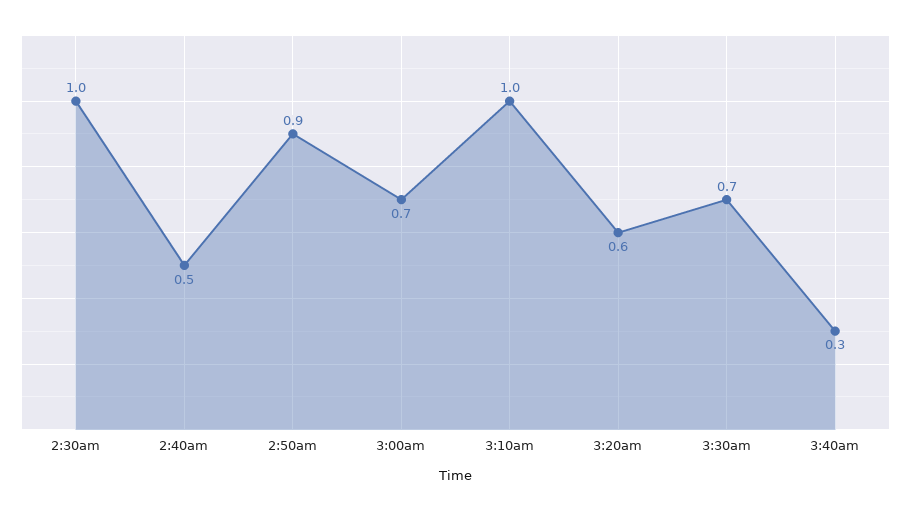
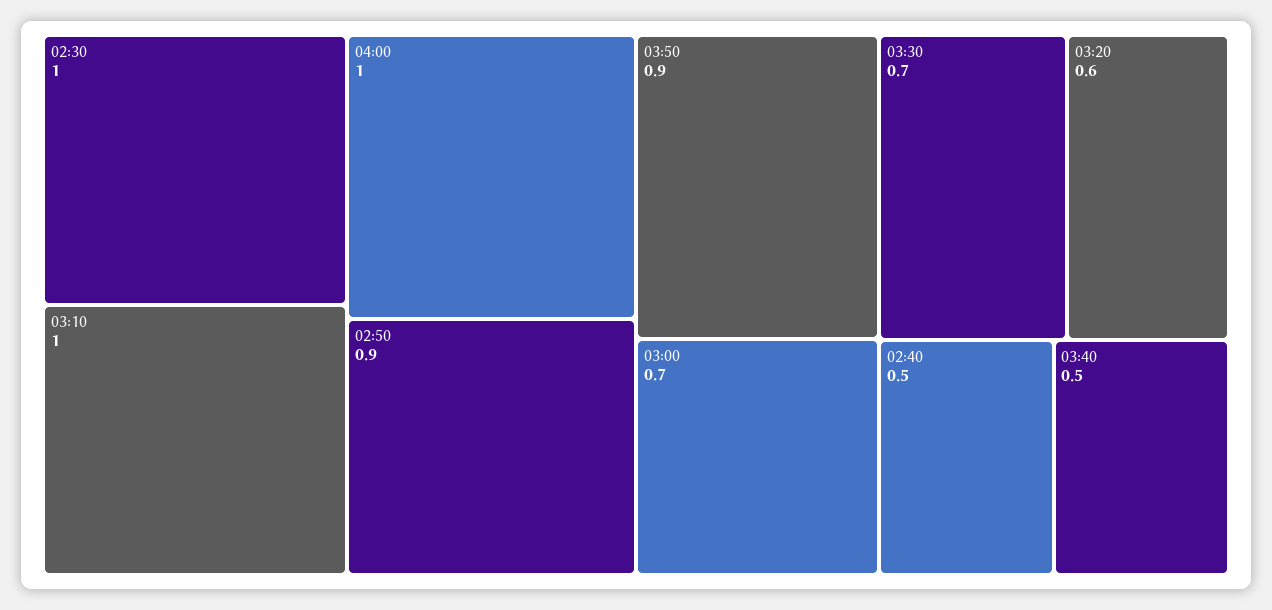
3:40am: 0.3 -> 0.5
04:00: none -> 1
03:50: none -> 0.9

